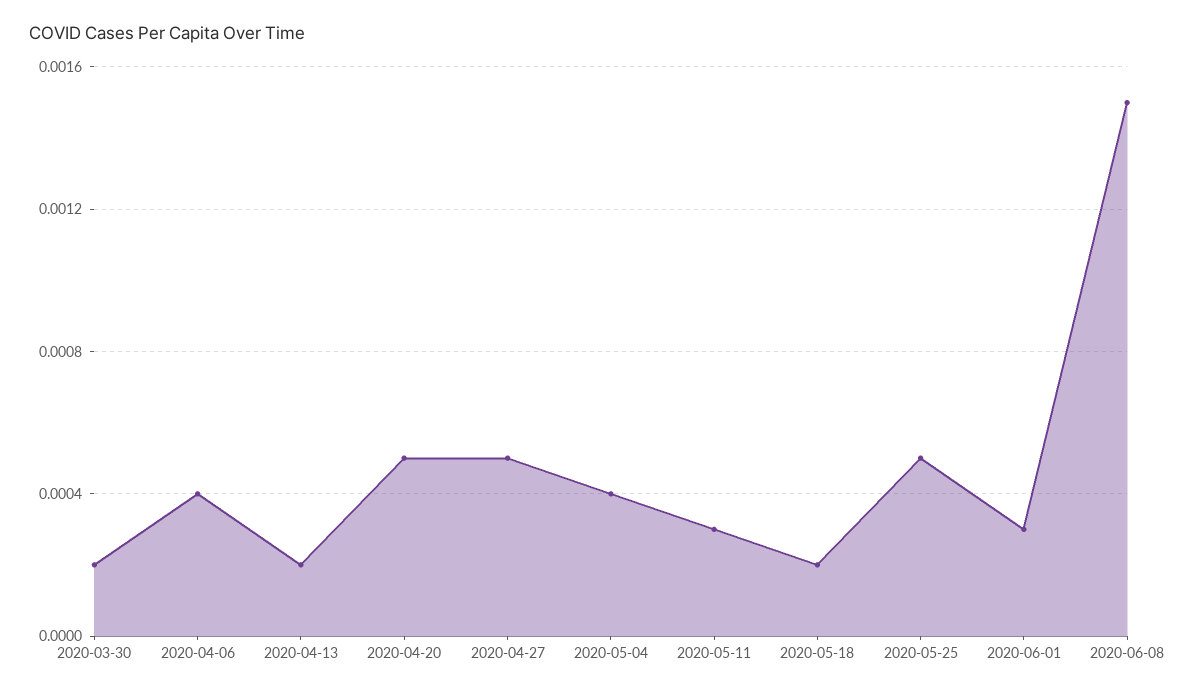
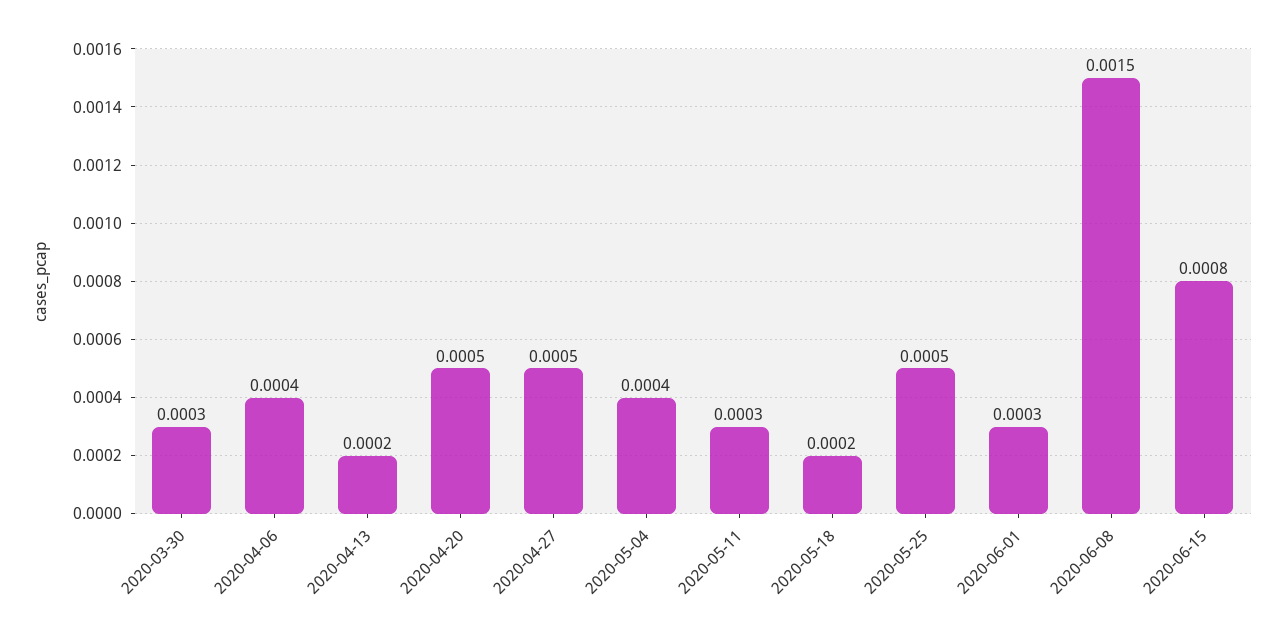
2020-03-30: 0.0002 -> 0.0003
2020-06-15: none -> 0.0008

